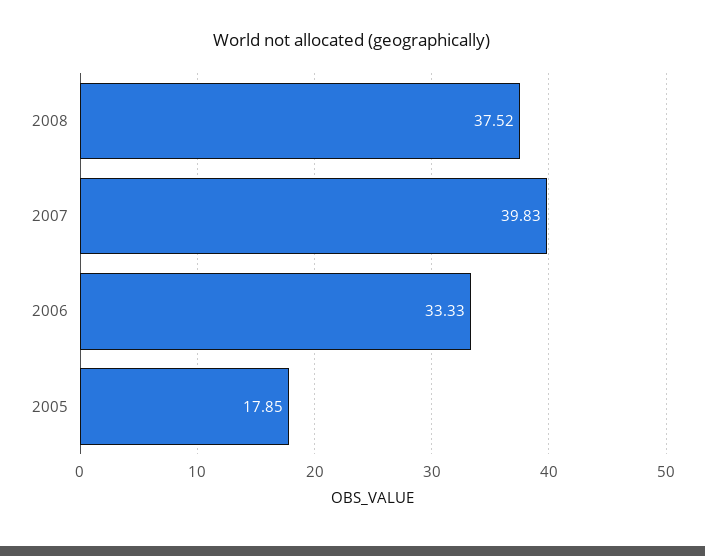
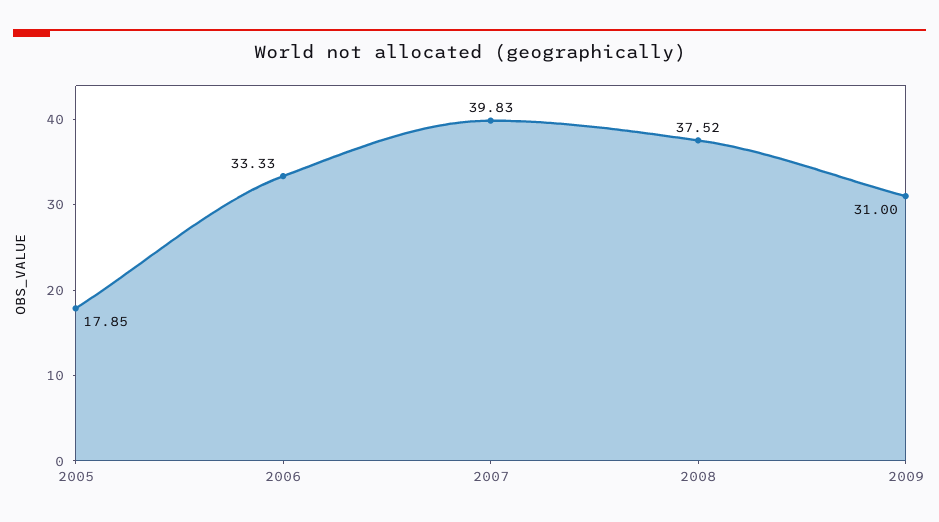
2009: none -> 31

